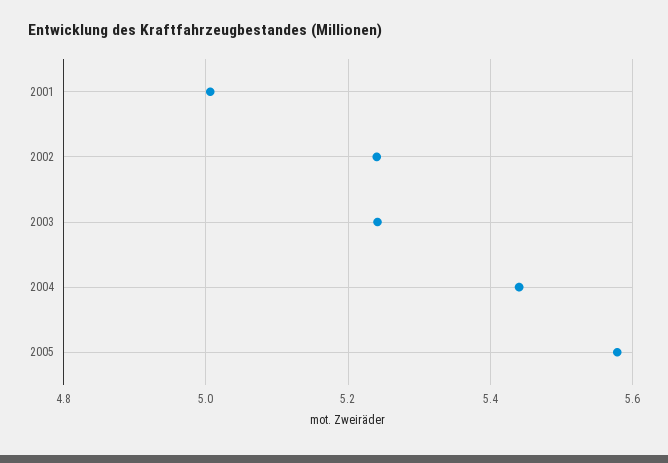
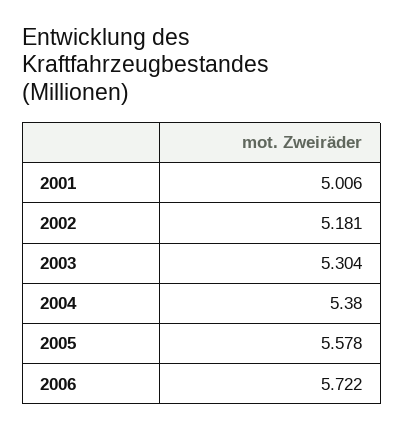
2002: 5.24 -> 5.181
2003: 5.24 -> 5.304
2004: 5.44 -> 5.38
2006: none -> 5.722

